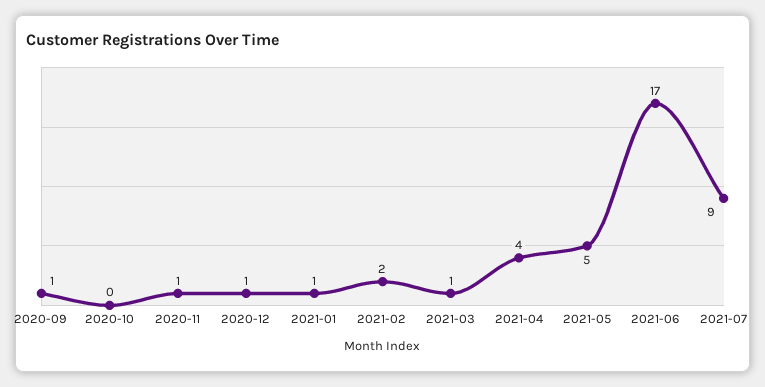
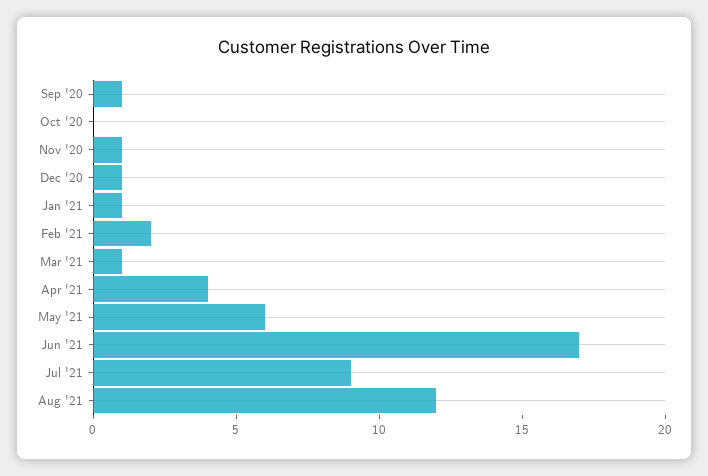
2021-05: 5 -> 6
Aug '21: none -> 12

